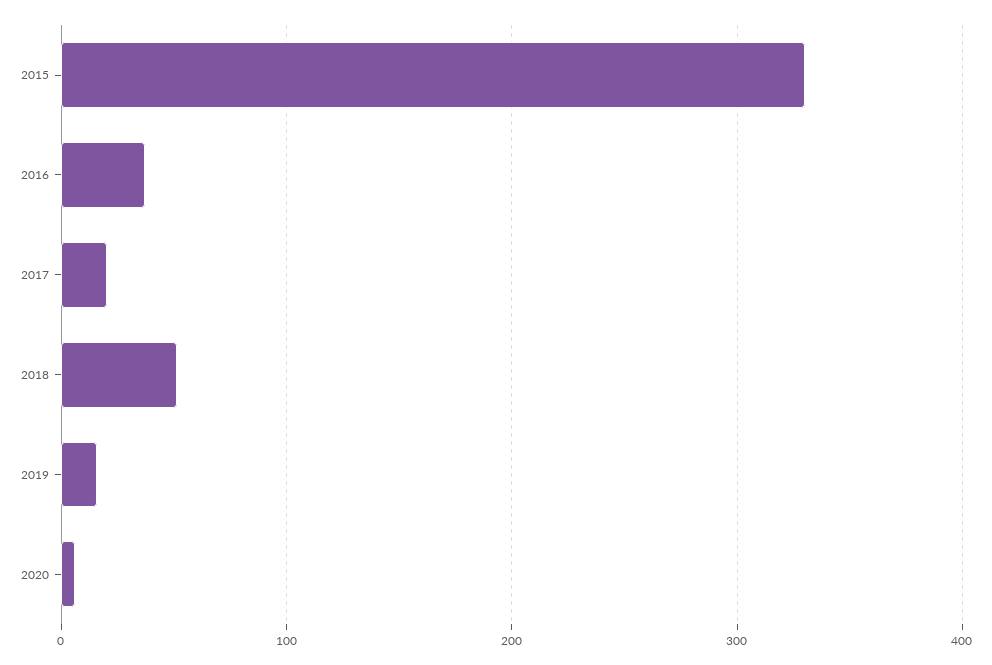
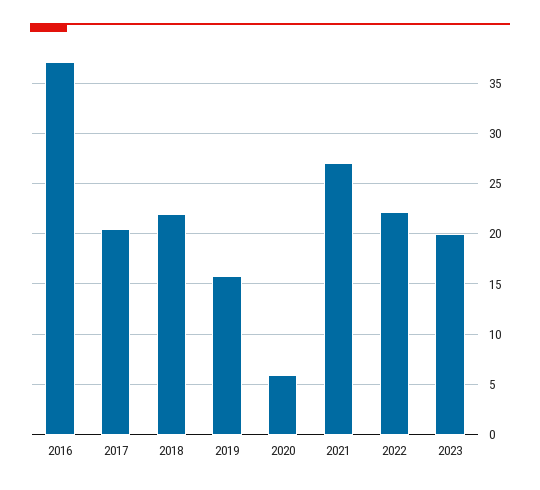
2015: 330 -> none
2018: 50 -> 22
2021: none -> 27
2022: none -> 22
2023: none -> 20

